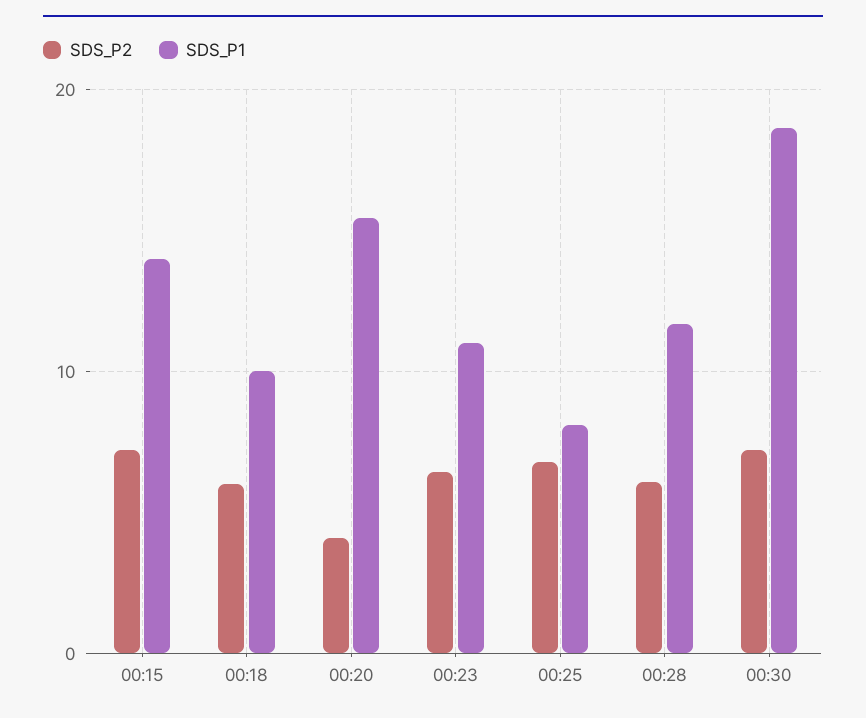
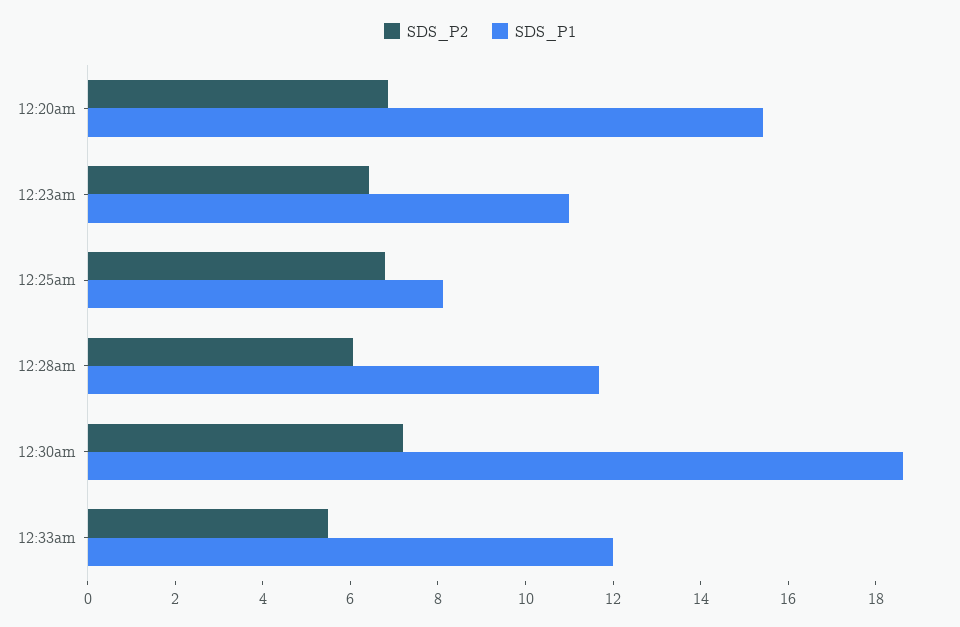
SDS_P2, 00:15: 7 -> none
SDS_P1, 00:15: 14 -> none
SDS_P2, 00:18: 6 -> none
SDS_P1, 00:18: 10 -> none
SDS_P2, 00:20: 4 -> 7
SDS_P2, 12:33am: none -> 5.5
SDS_P1, 12:33am: none -> 12

